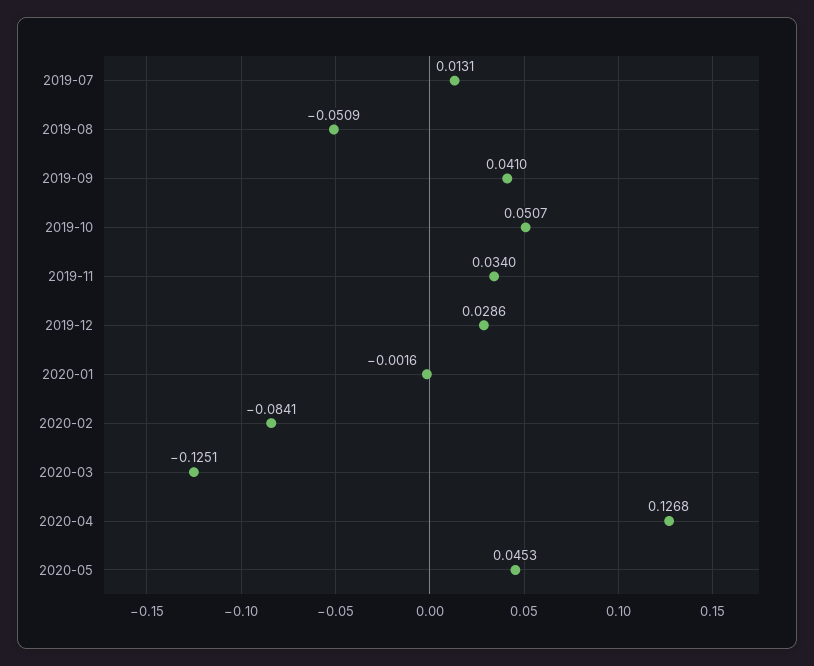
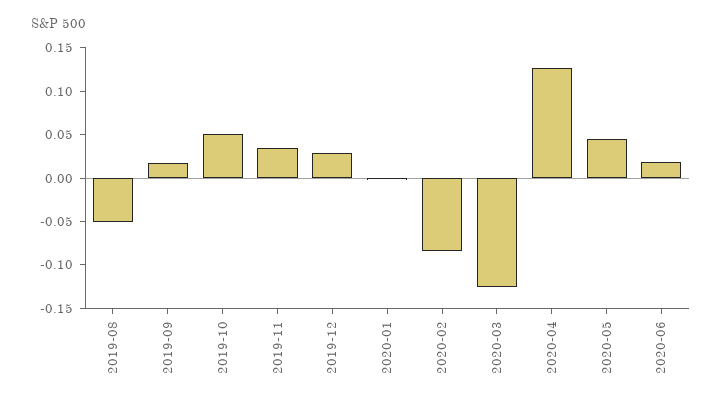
2019-07: 0.0131 -> none
2019-09: 0.041 -> 0.02
2020-06: none -> 0.02

